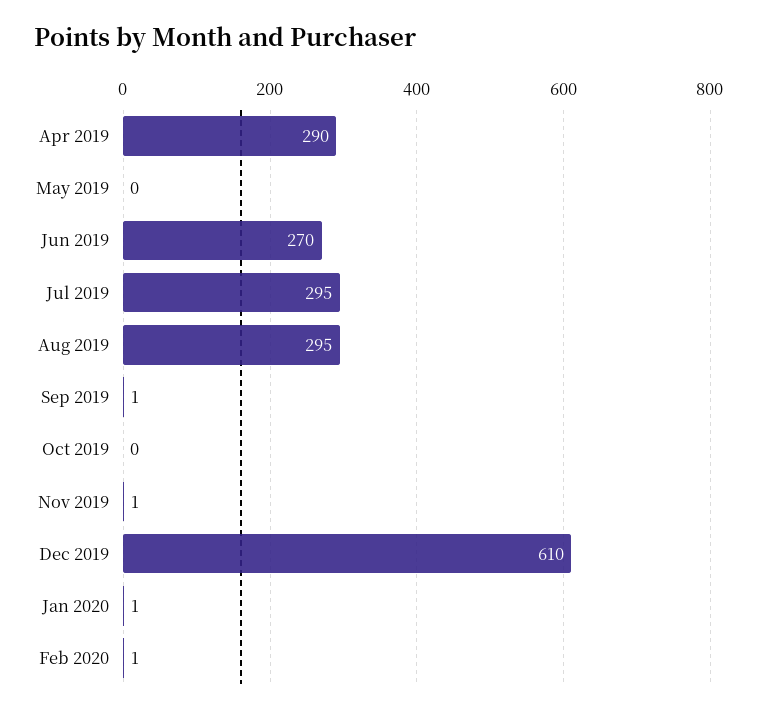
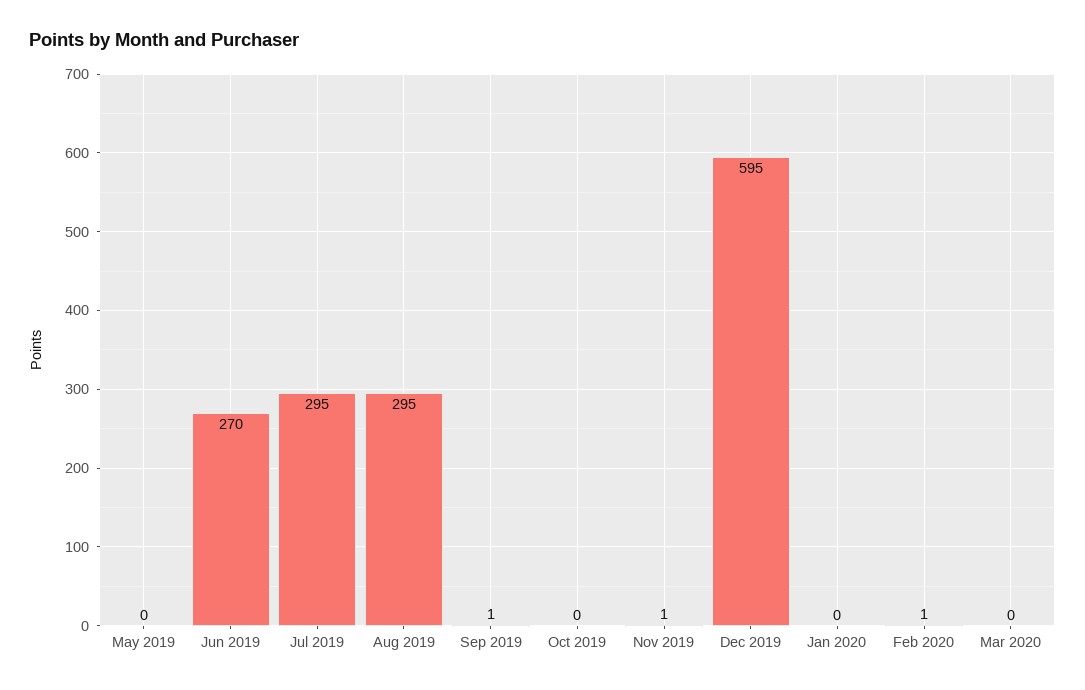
Apr 2019: 290 -> none
Dec 2019: 610 -> 595
Jan 2020: 1 -> 0
Mar 2020: none -> 0

